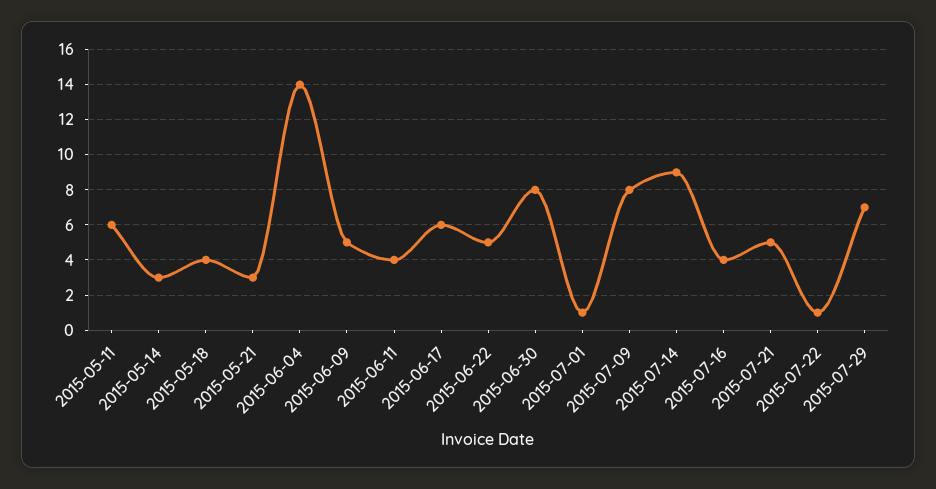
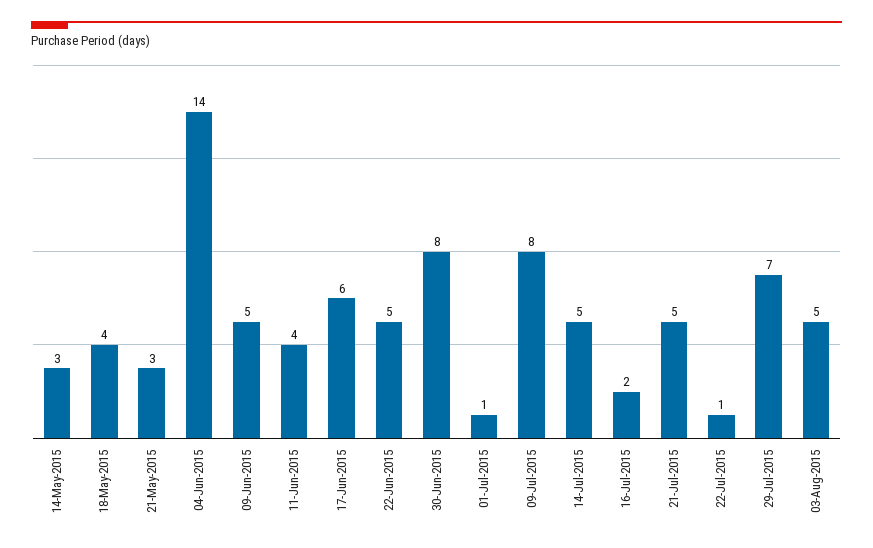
2015-05-11: 6 -> none
2015-07-14: 9 -> 5
2015-07-16: 4 -> 2
03-Aug-2015: none -> 5

